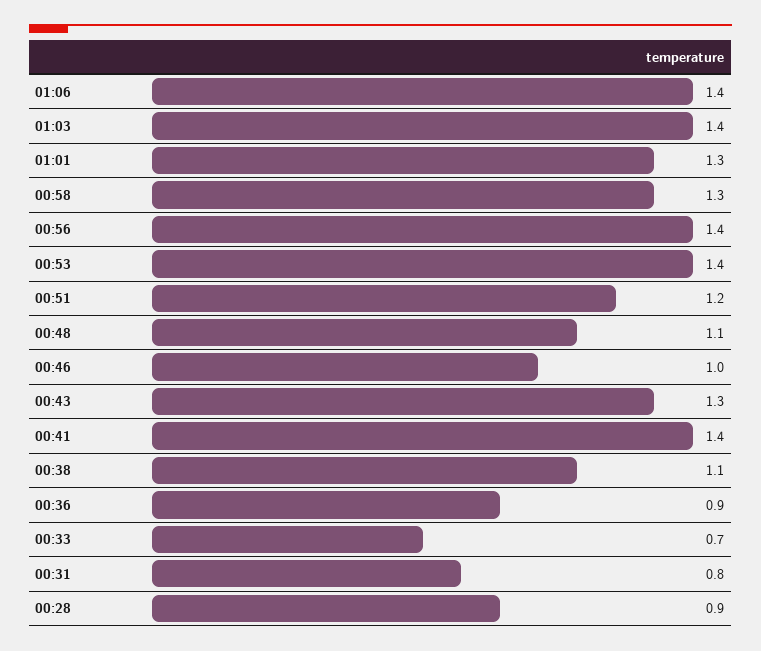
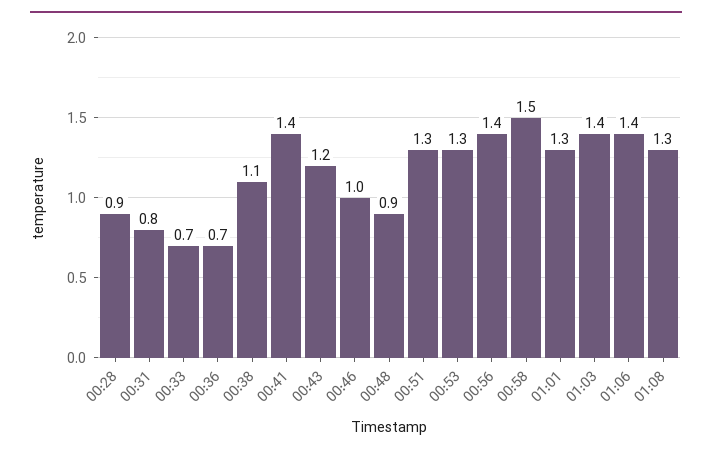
00:58: 1.3 -> 1.5
00:53: 1.4 -> 1.3
00:51: 1.2 -> 1.3
00:48: 1.1 -> 0.9
00:43: 1.3 -> 1.2
00:36: 0.9 -> 0.7
01:08: none -> 1.3

